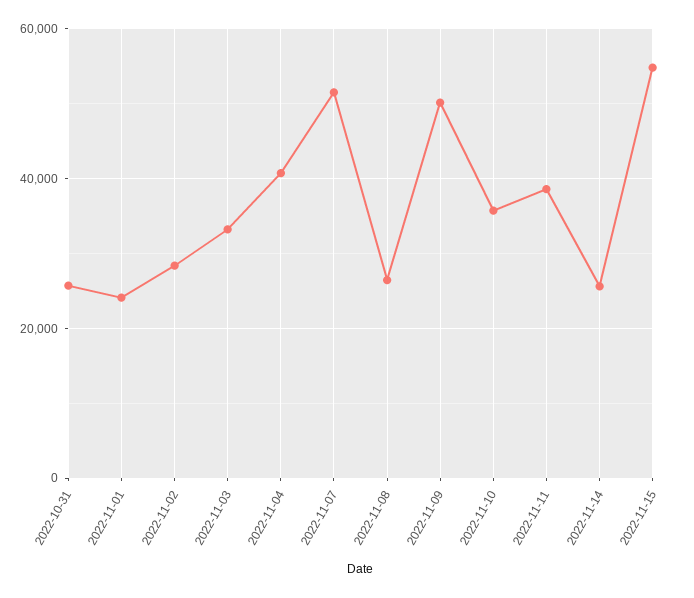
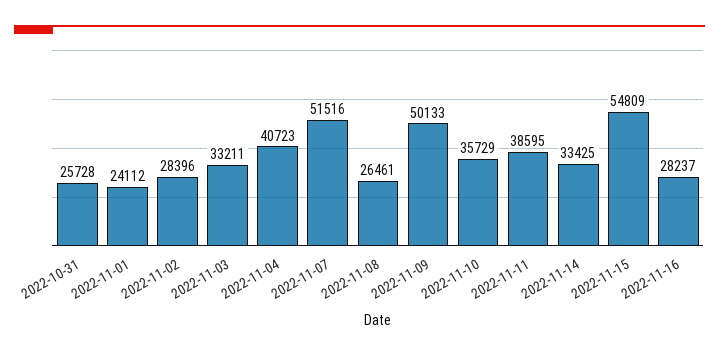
2022-11-14: 26000 -> 33425
2022-11-16: none -> 28237

